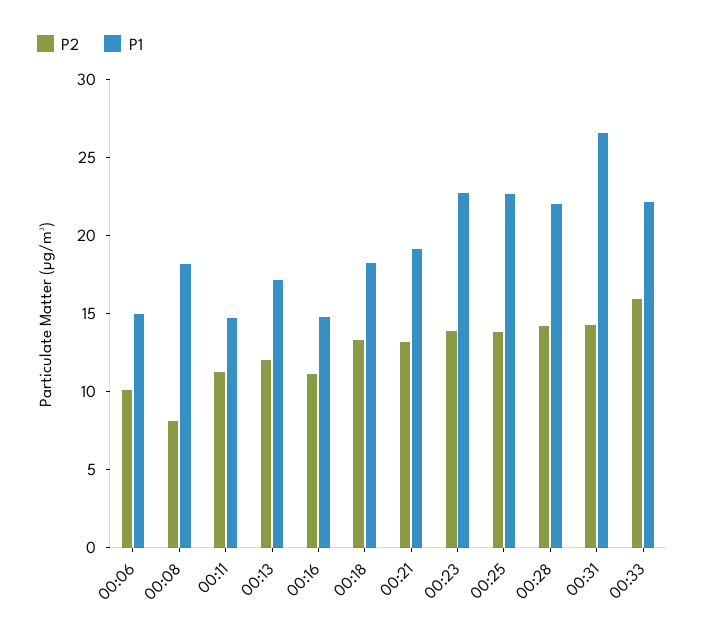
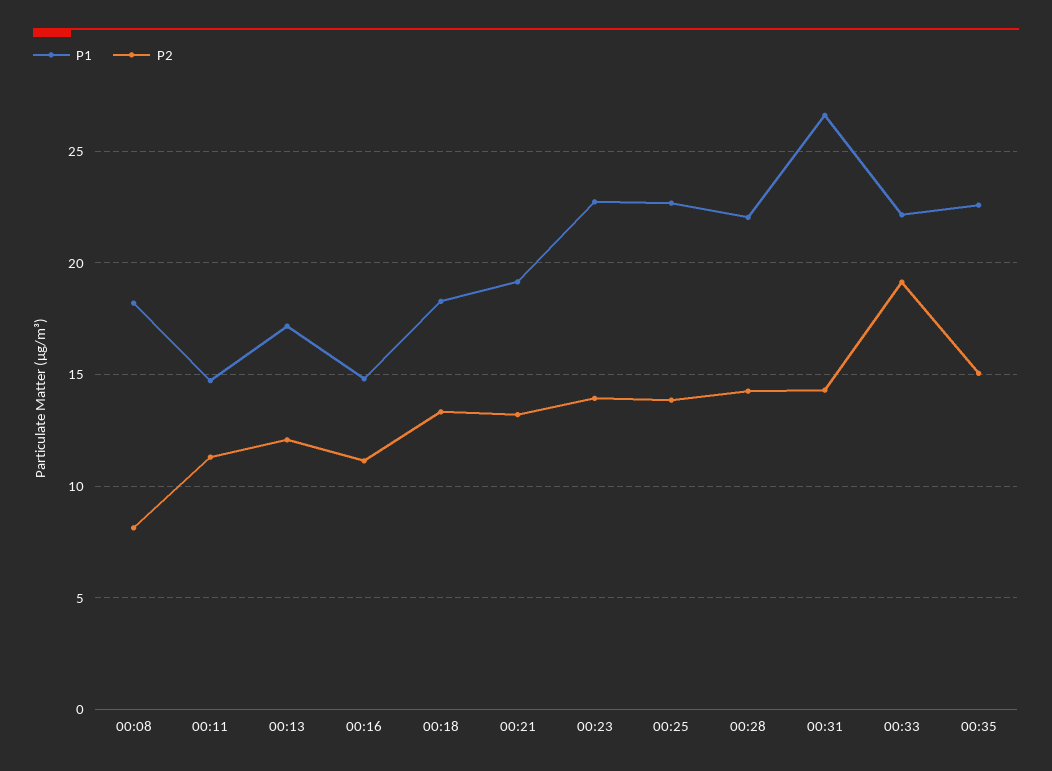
P2, 00:06: 10 -> none
P1, 00:06: 15 -> none
P2, 00:33: 16 -> 19
P1, 00:35: none -> 22.5
P2, 00:35: none -> 15

